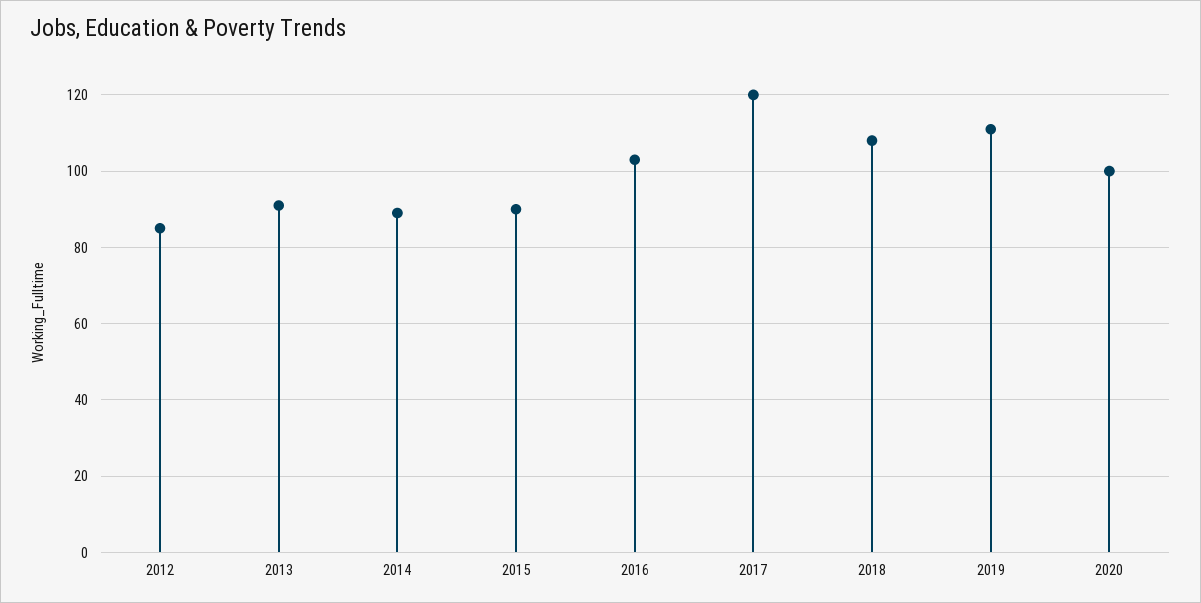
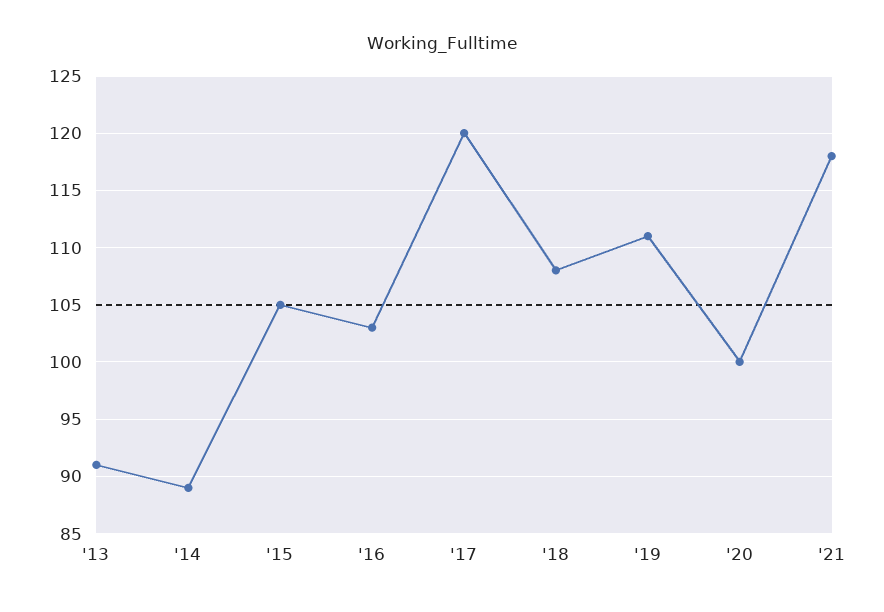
2012: 85 -> none
2015: 90 -> 105
'21: none -> 118

